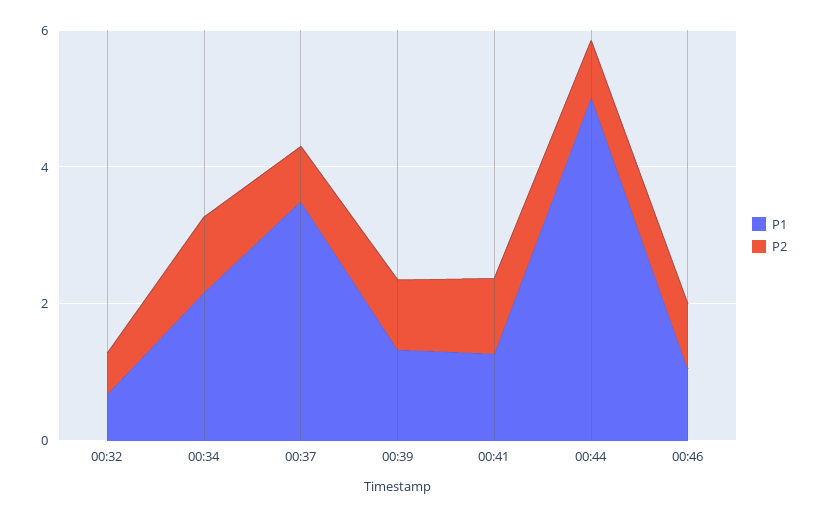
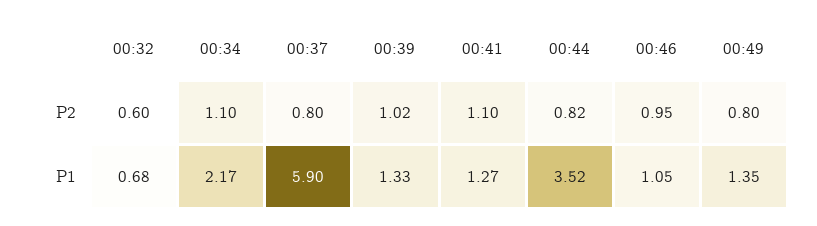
P1, 00:37: 3.5 -> 5.9
P1, 00:44: 5 -> 3.52
P2, 00:49: none -> 0.8
P1, 00:49: none -> 1.35

